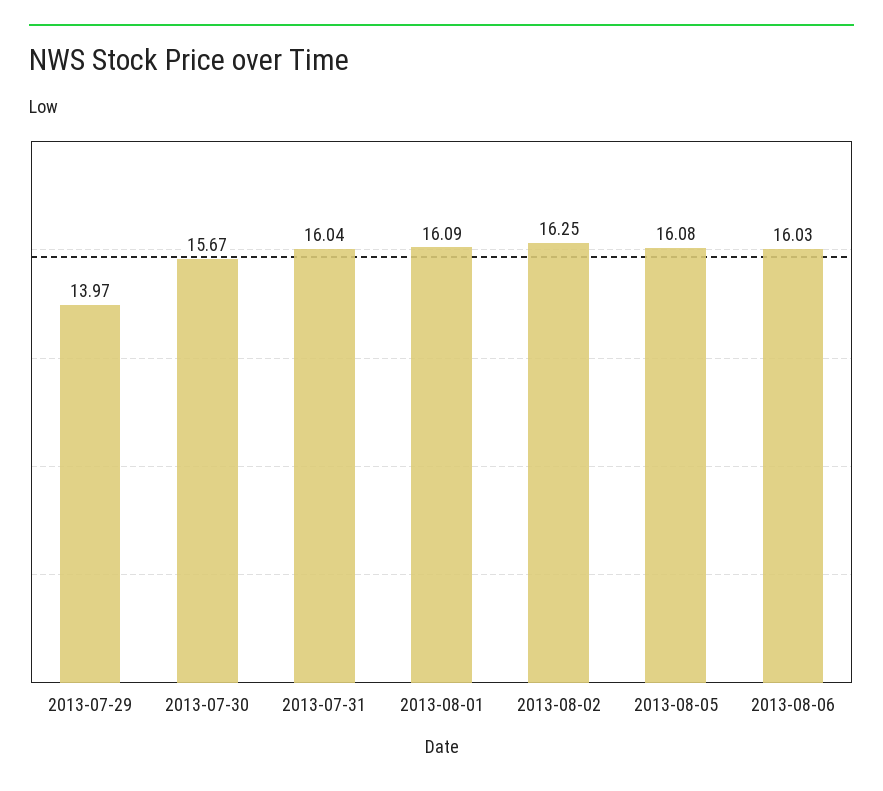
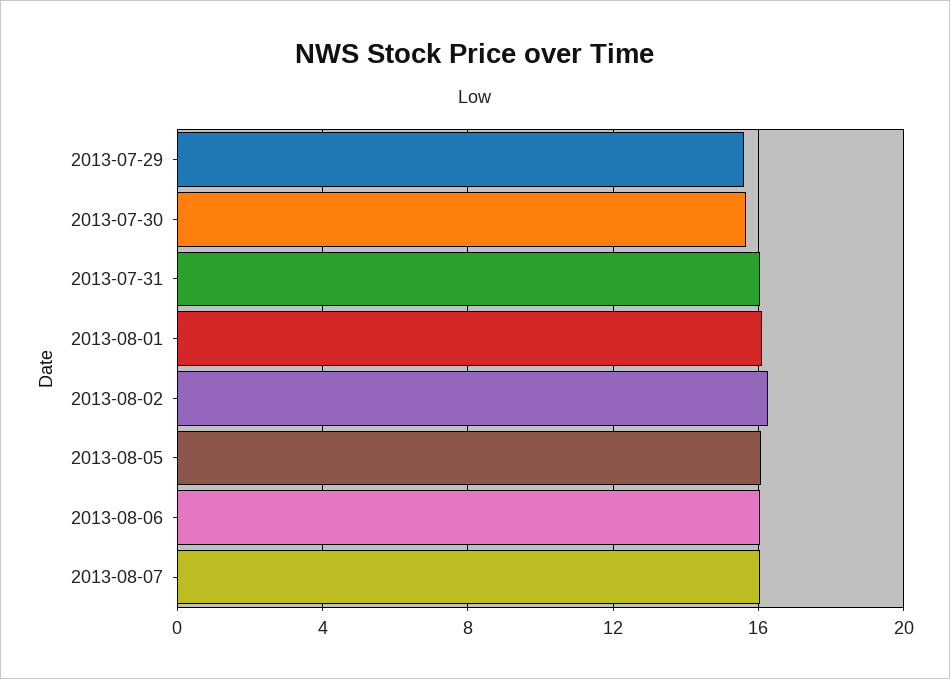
2013-07-29: 13.97 -> 15.5
2013-08-07: none -> 16

